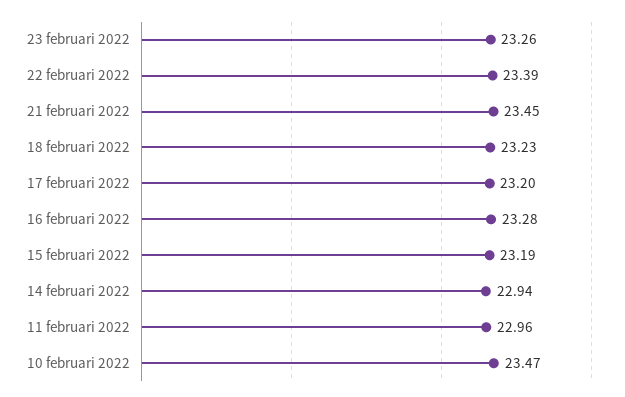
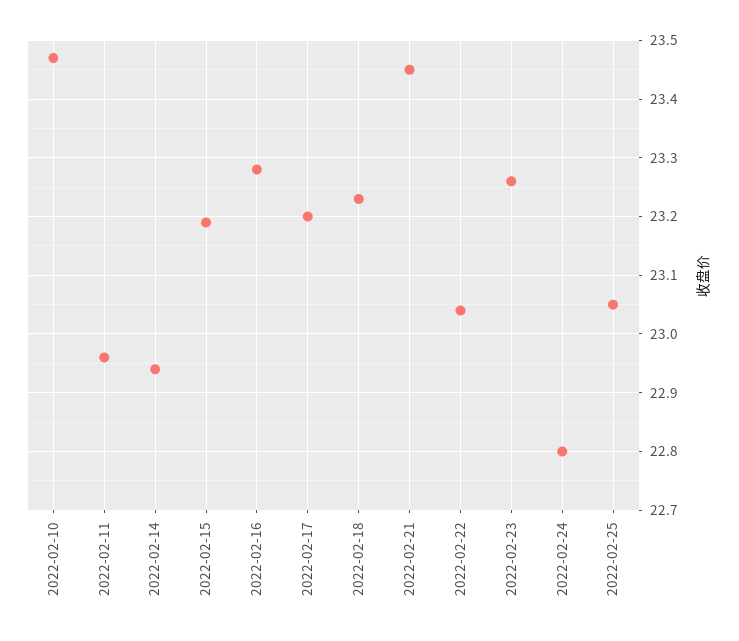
22 februari 2022: 23.39 -> 23.05
2022-02-24: none -> 22.8
2022-02-25: none -> 23.05

